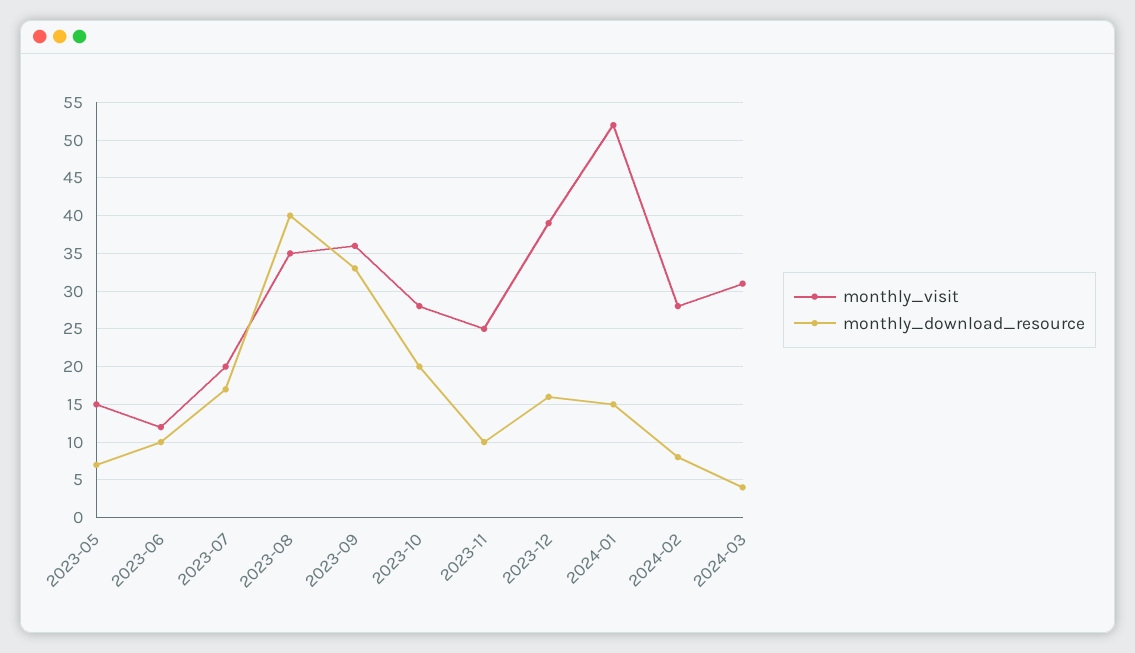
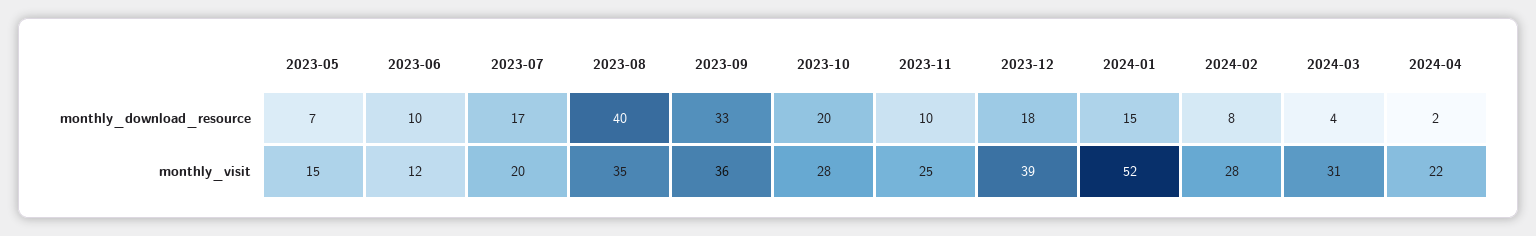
monthly_download_resource, 2023-12: 16 -> 18
monthly_download_resource, 2024-04: none -> 2
monthly_visit, 2024-04: none -> 22

